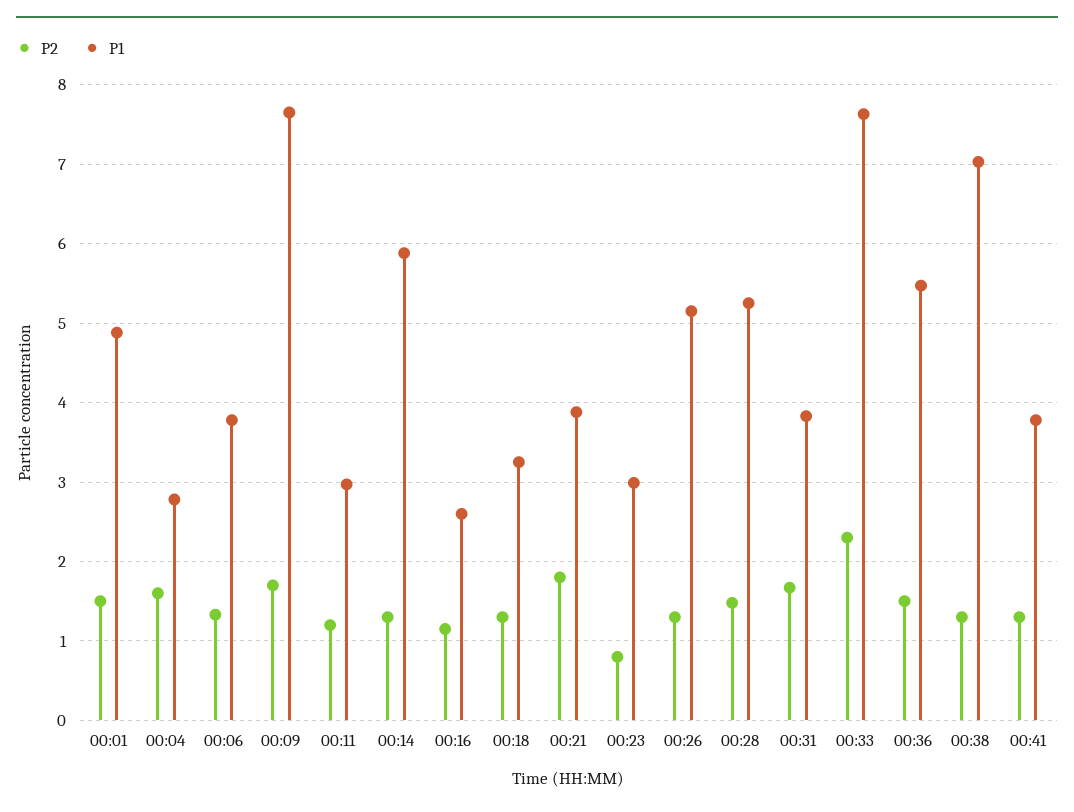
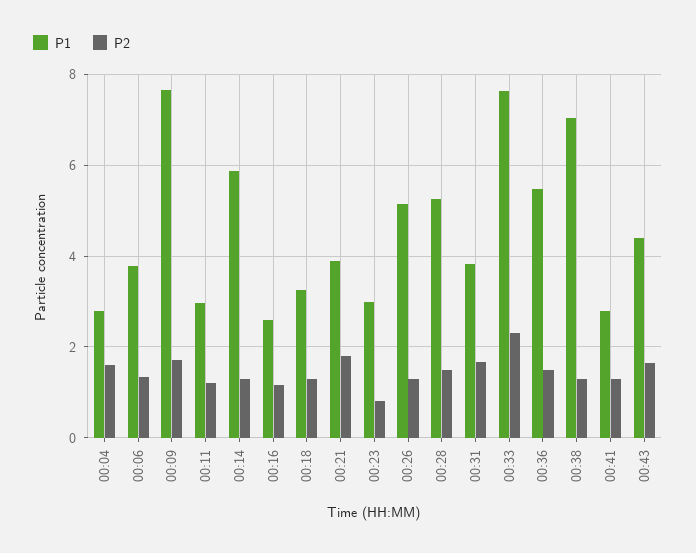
P2, 00:01: 1.5 -> none
P1, 00:01: 4.9 -> none
P1, 00:41: 3.8 -> 2.8
P1, 00:43: none -> 4.4
P2, 00:43: none -> 1.6

